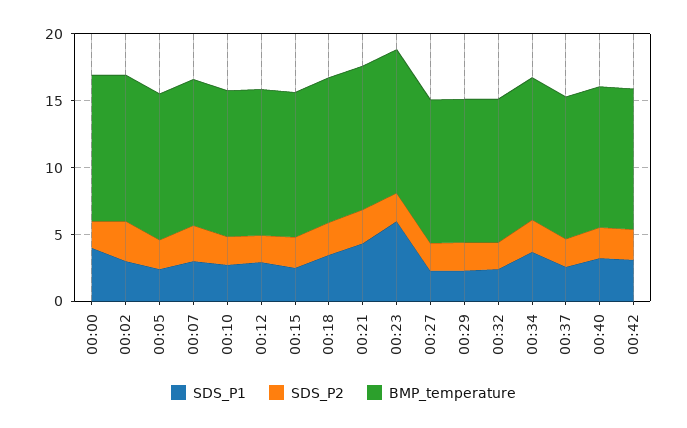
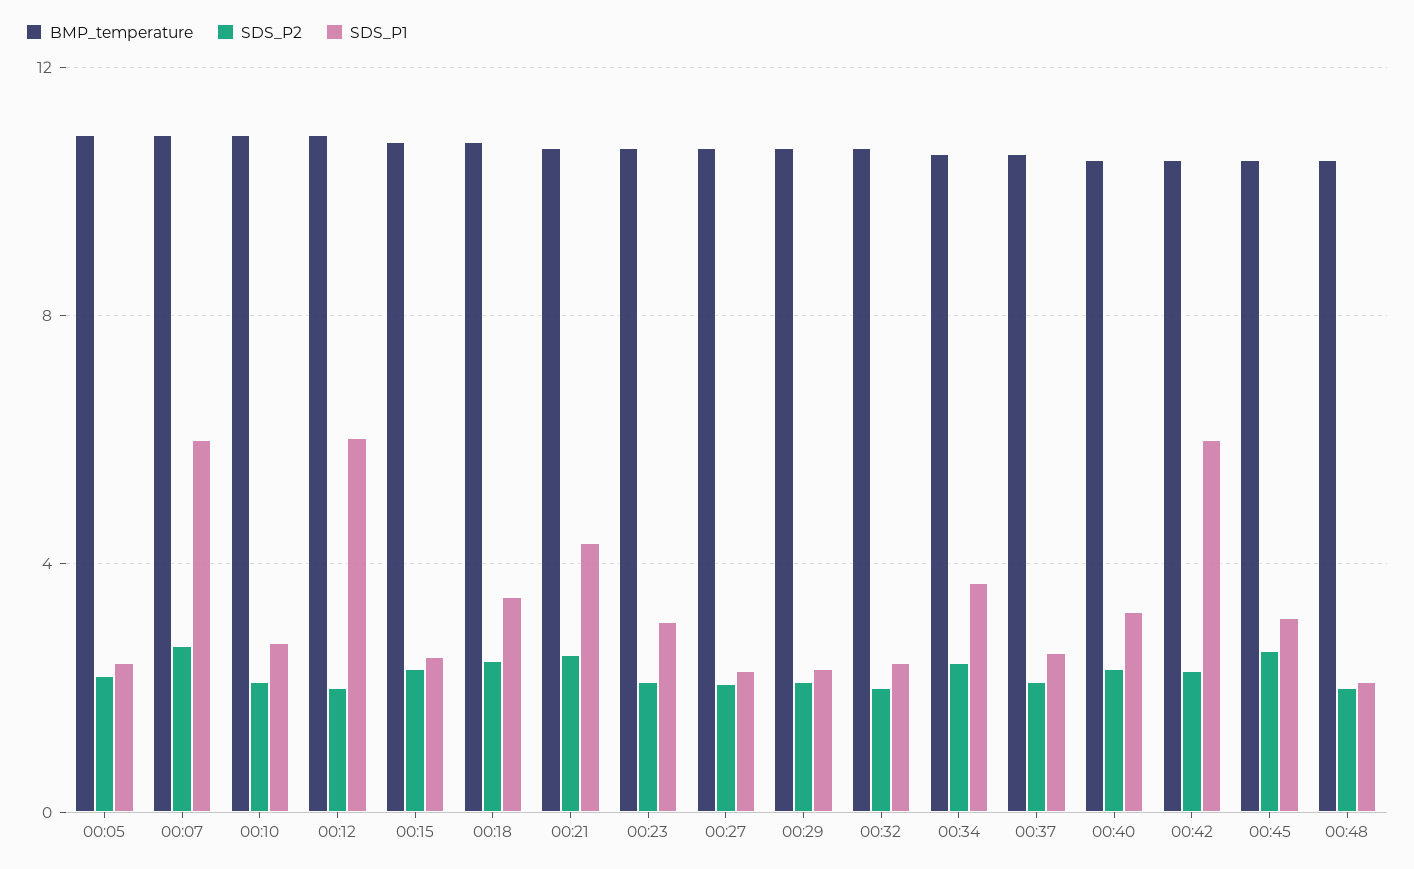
SDS_P1, 00:00: 4 -> none
SDS_P2, 00:00: 2 -> none
BMP_temperature, 00:00: 11 -> none
SDS_P1, 00:02: 3 -> none
SDS_P2, 00:02: 3 -> none
BMP_temperature, 00:02: 11 -> none
SDS_P1, 00:07: 3 -> 6
SDS_P1, 00:12: 3 -> 6
SDS_P1, 00:23: 6 -> 3
SDS_P1, 00:42: 3 -> 6
BMP_temperature, 00:45: none -> 10.5
SDS_P2, 00:45: none -> 2.5
SDS_P1, 00:45: none -> 3
BMP_temperature, 00:48: none -> 10.5
SDS_P2, 00:48: none -> 2
SDS_P1, 00:48: none -> 2

